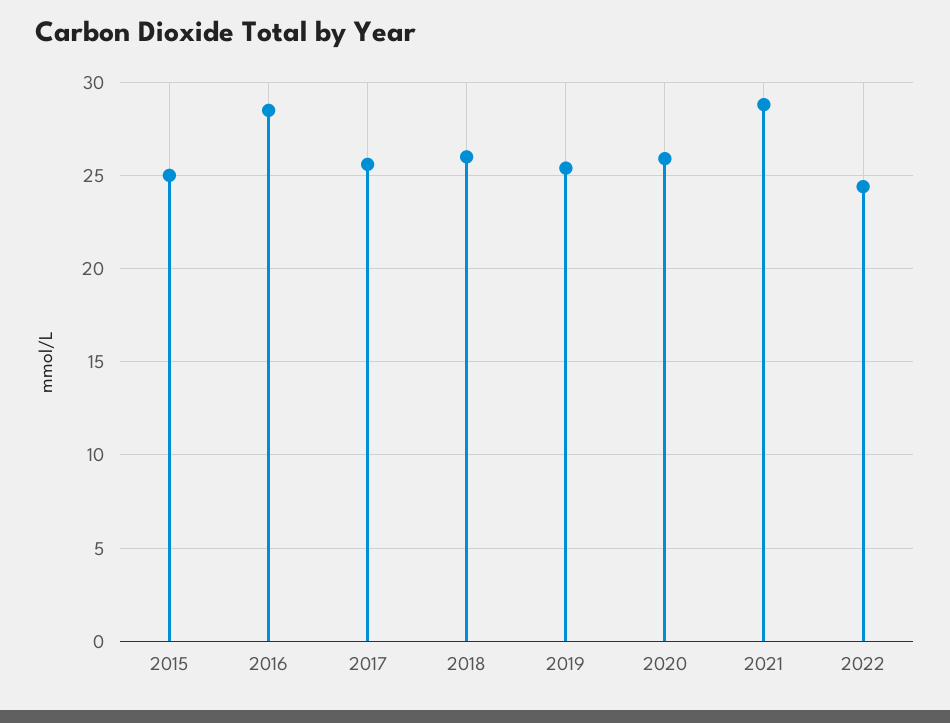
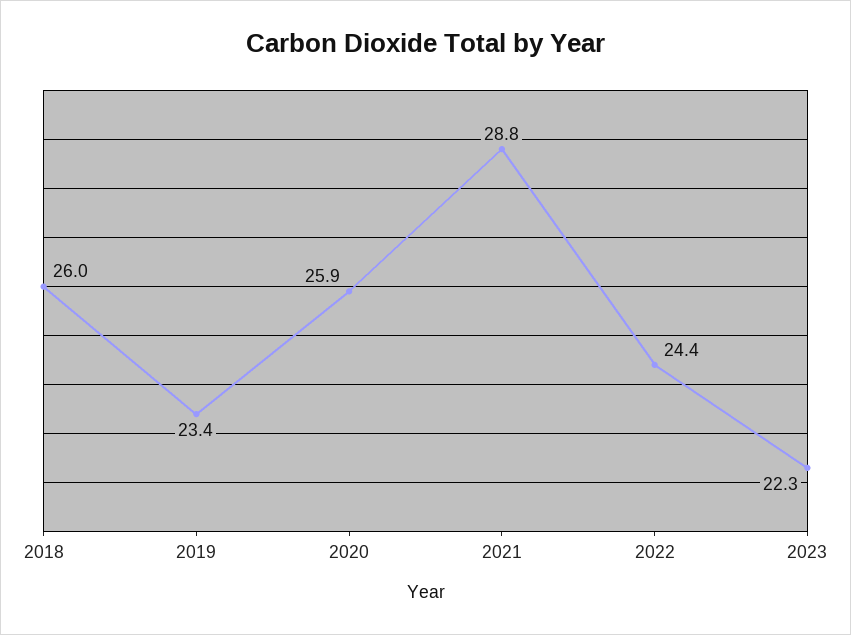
2015: 25 -> none
2016: 28.5 -> none
2017: 25.5 -> none
2019: 25.5 -> 23.4
2023: none -> 22.3

